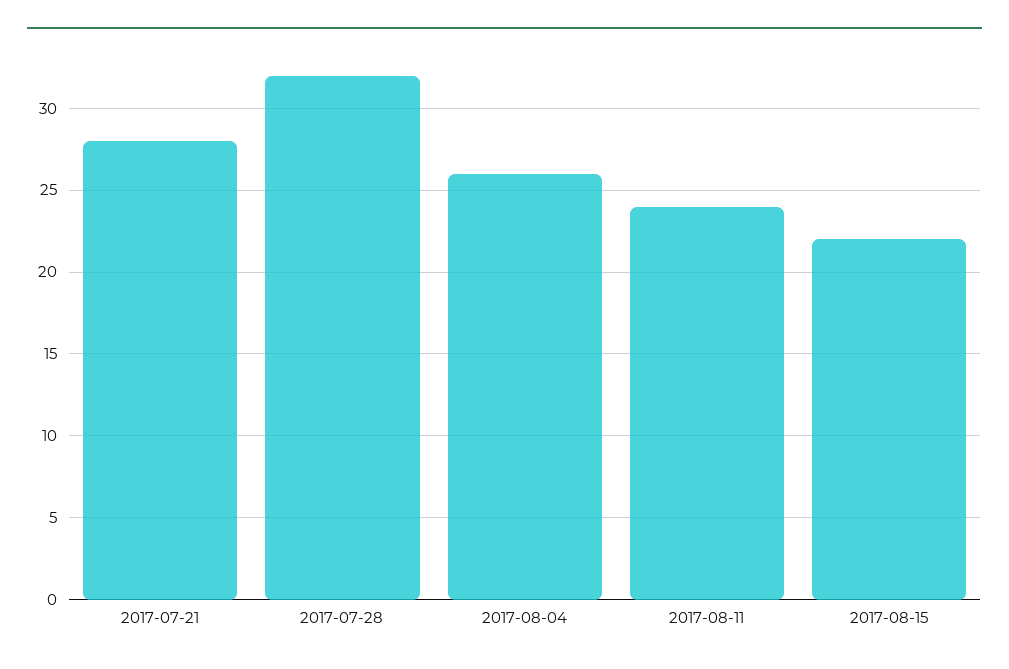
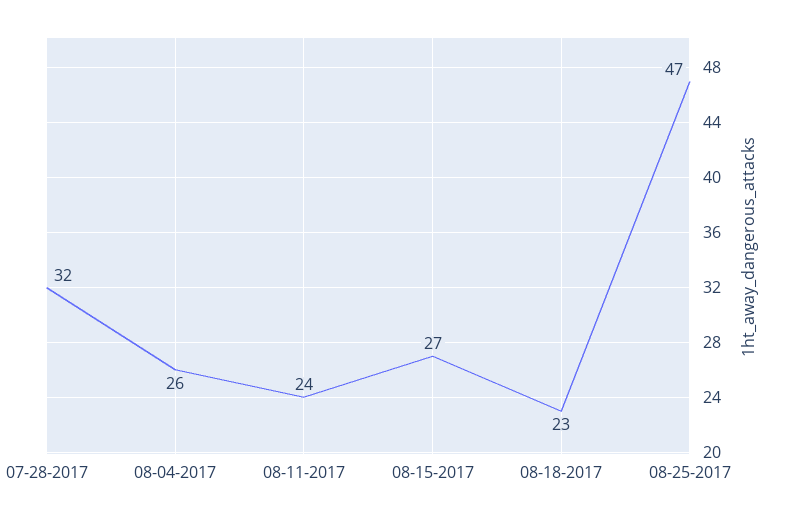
2017-07-21: 28 -> none
2017-08-15: 22 -> 27
08-18-2017: none -> 23
08-25-2017: none -> 47

